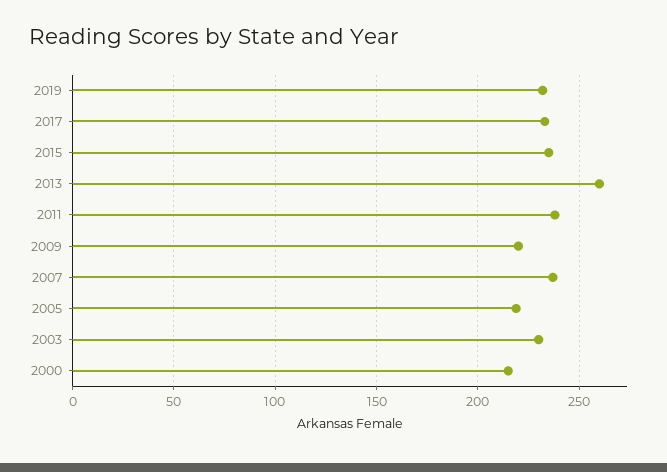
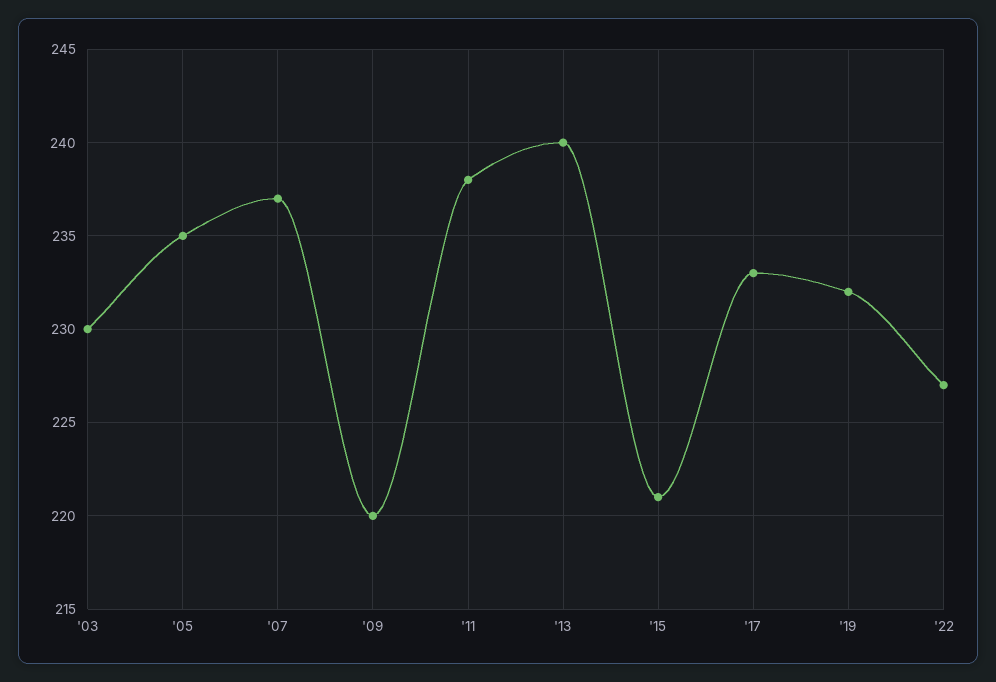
2015: 235 -> 221
2013: 260 -> 240
2005: 220 -> 235
2000: 215 -> none
'22: none -> 227

